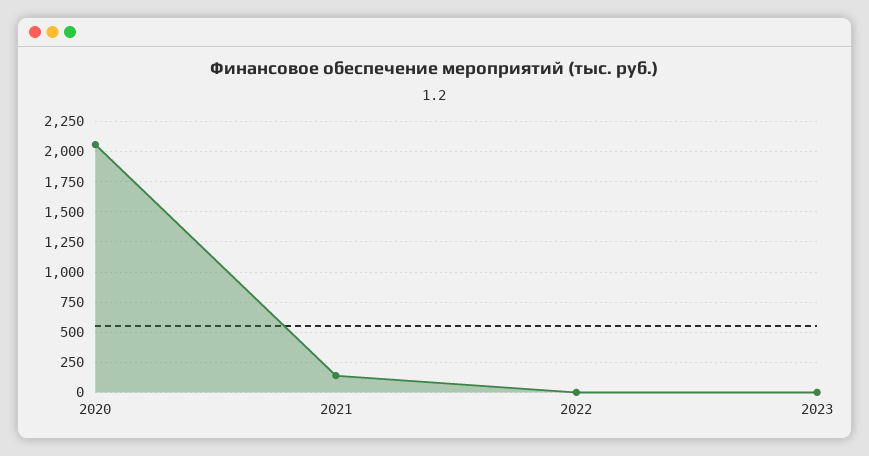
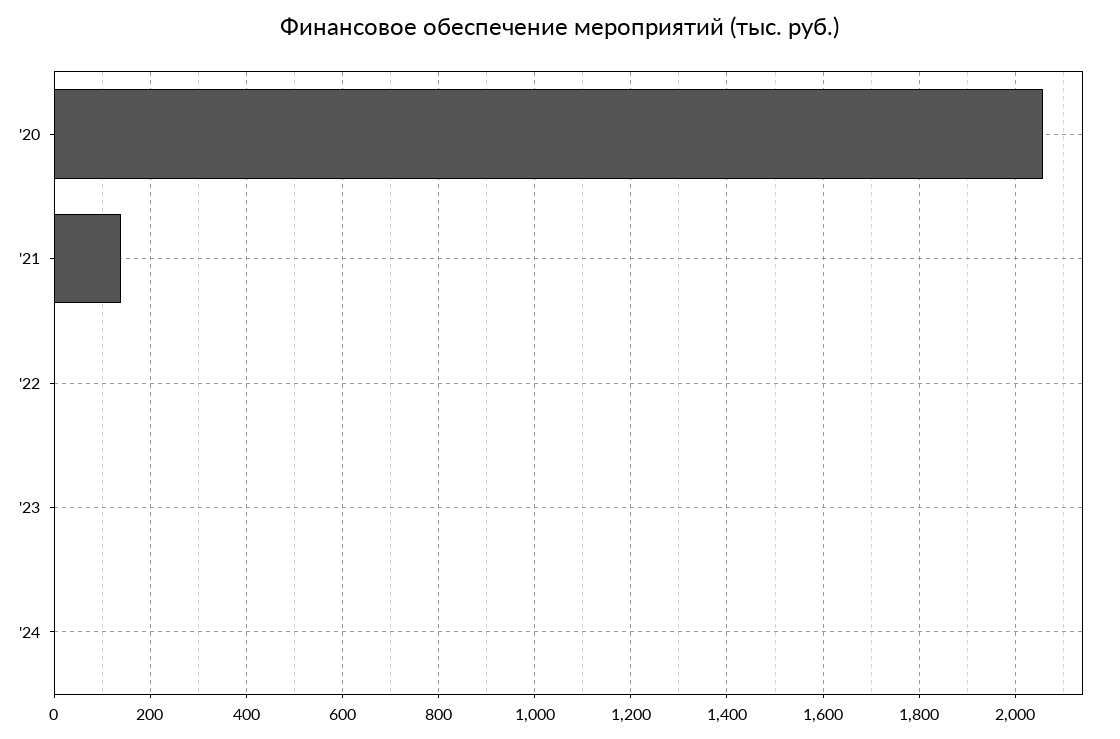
'24: none -> 0

